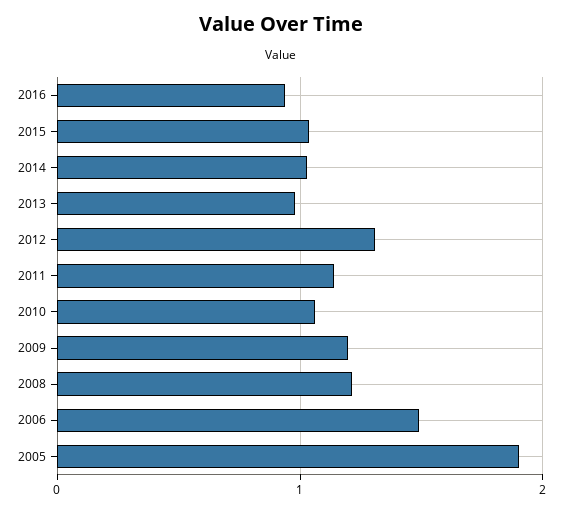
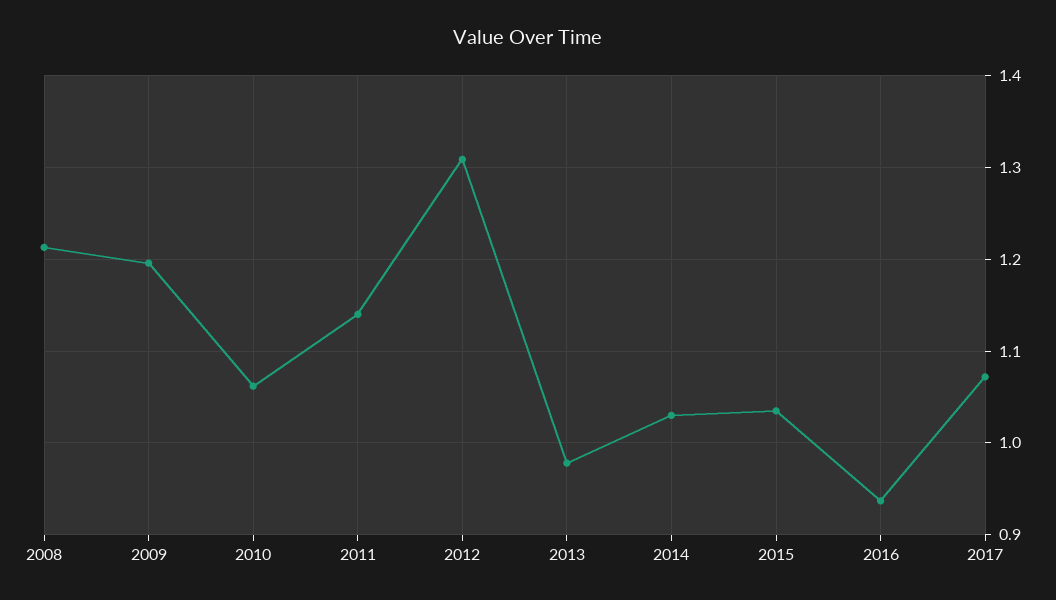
2006: 1.5 -> none
2005: 1.9 -> none
2017: none -> 1.07

